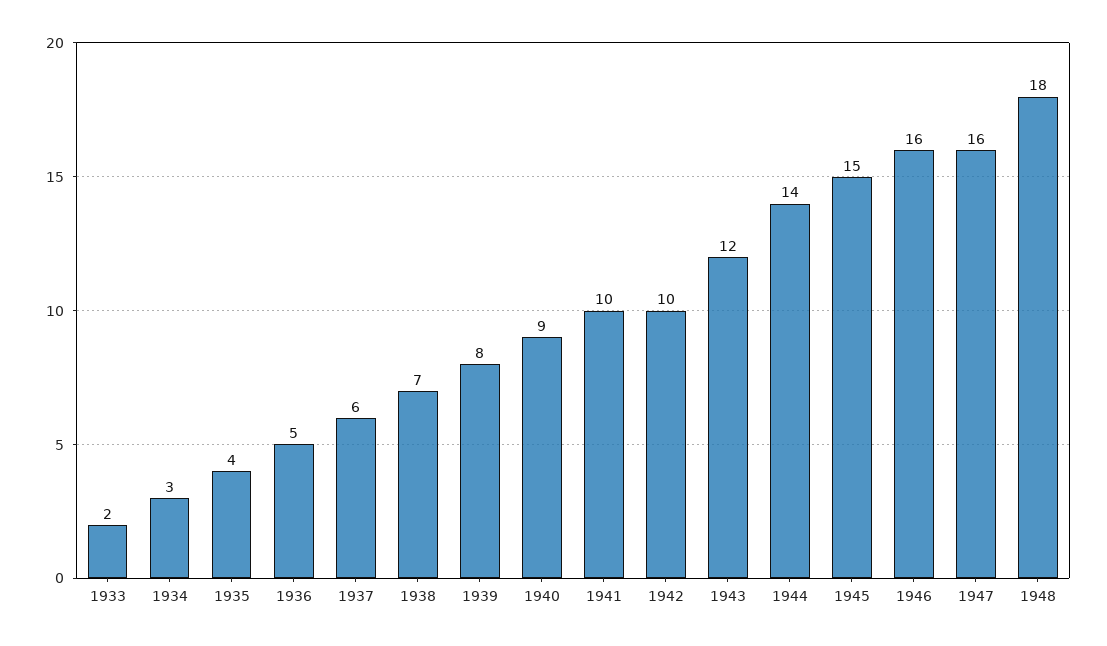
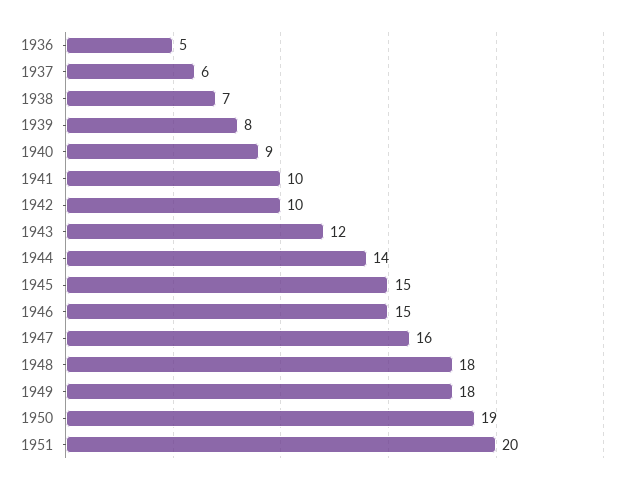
1933: 2 -> none
1934: 3 -> none
1935: 4 -> none
1946: 16 -> 15
1949: none -> 18
1950: none -> 19
1951: none -> 20

